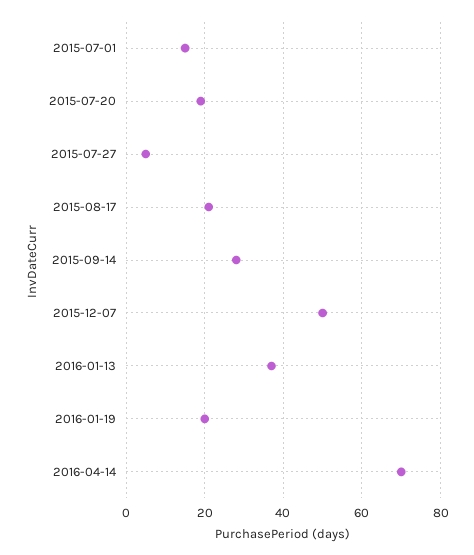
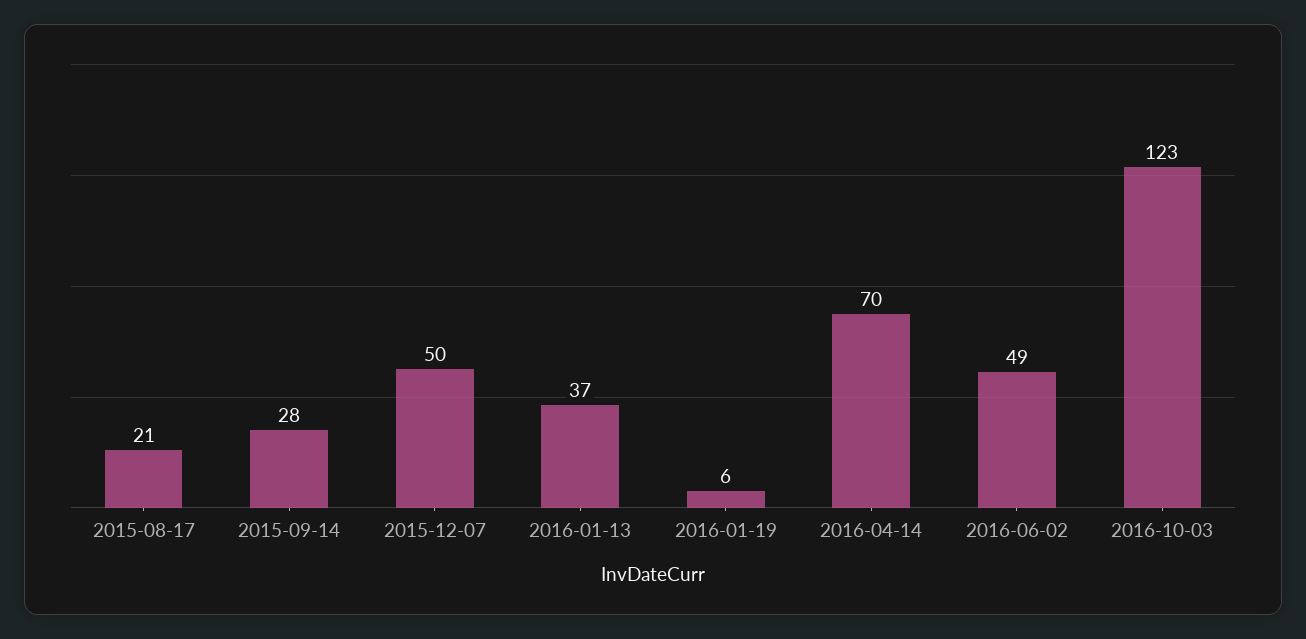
2015-07-01: 15 -> none
2015-07-20: 20 -> none
2015-07-27: 5 -> none
2016-01-19: 20 -> 6
2016-06-02: none -> 49
2016-10-03: none -> 123

